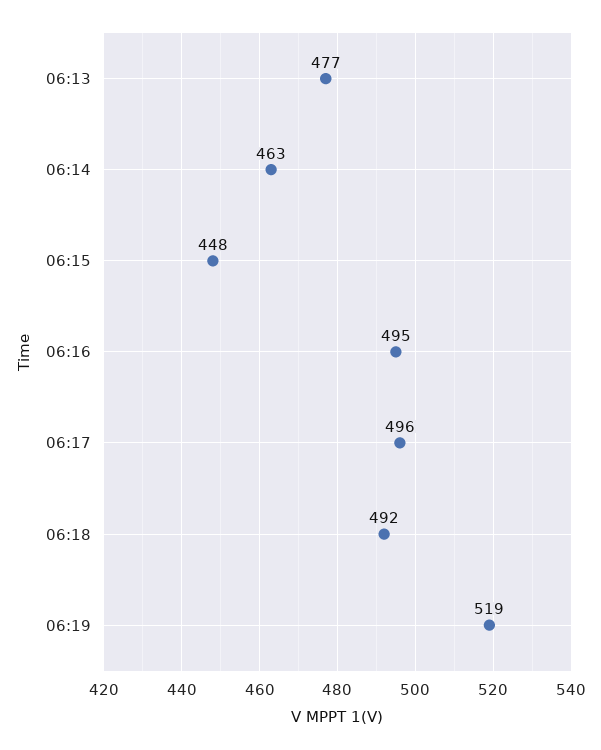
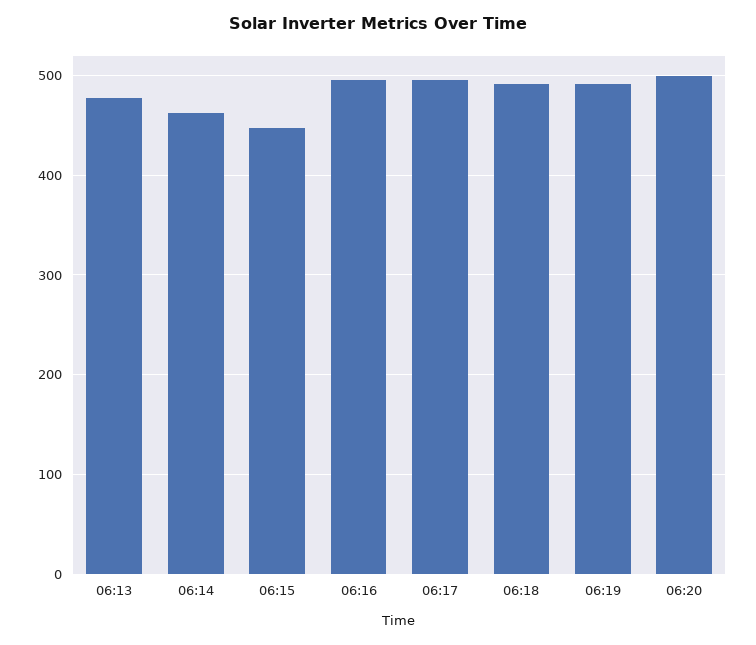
06:19: 519 -> 490
06:20: none -> 500

